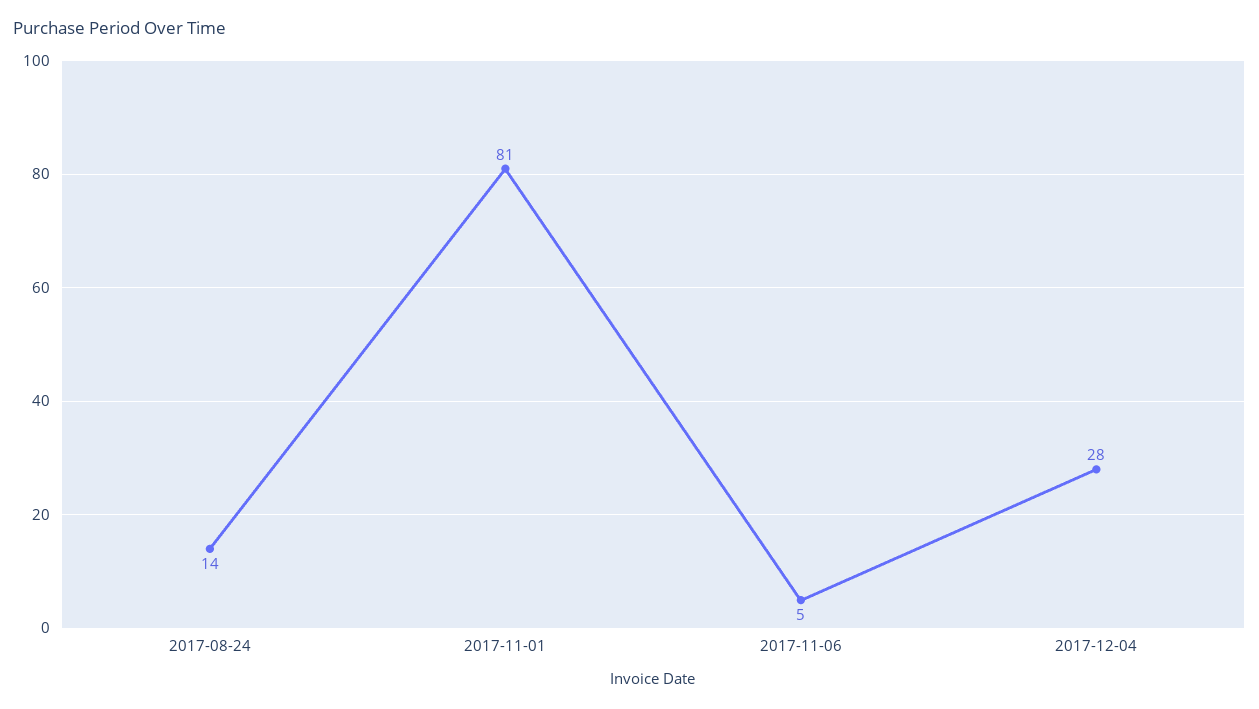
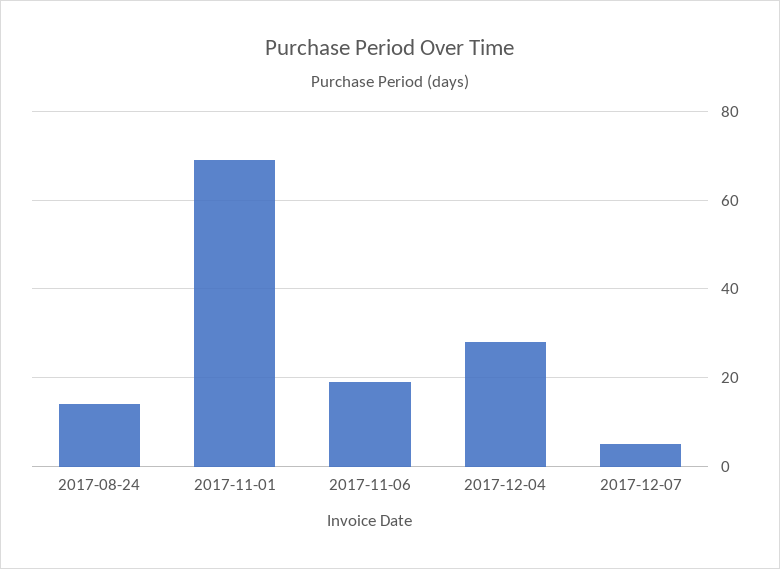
2017-11-01: 81 -> 70
2017-11-06: 5 -> 20
2017-12-07: none -> 5

